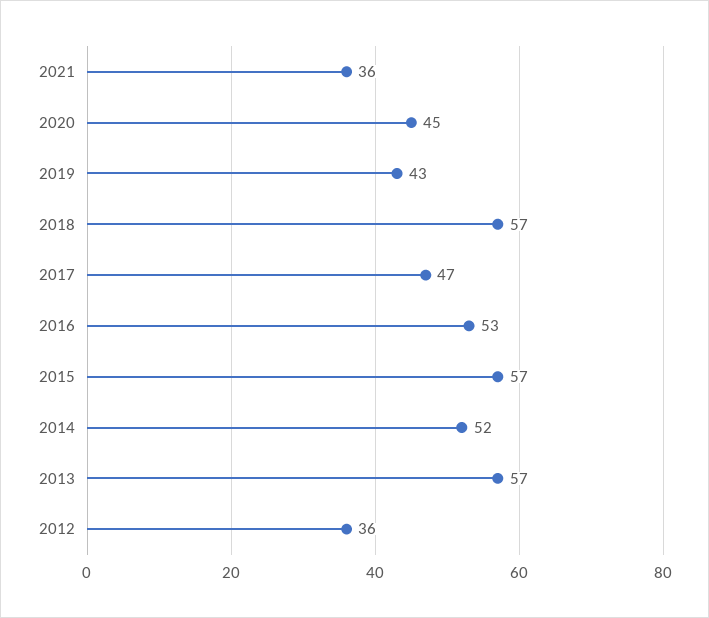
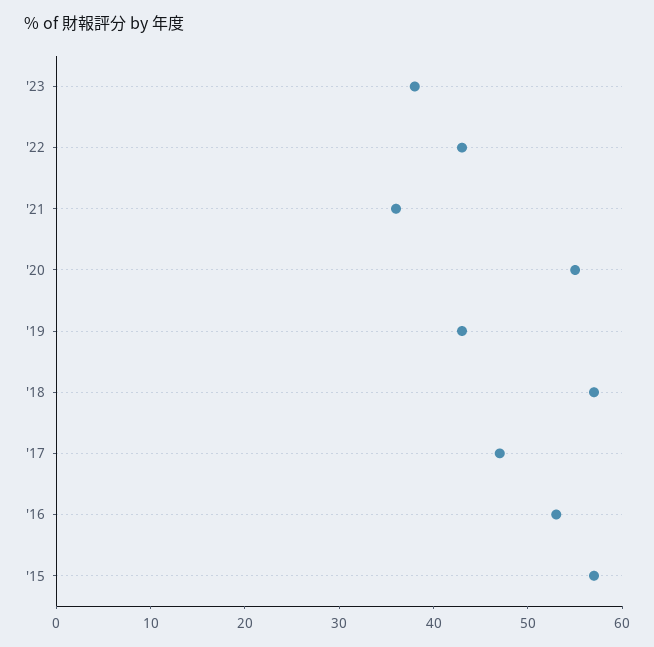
2020: 45 -> 55
2014: 52 -> none
2013: 57 -> none
2012: 36 -> none
'23: none -> 38
'22: none -> 43

